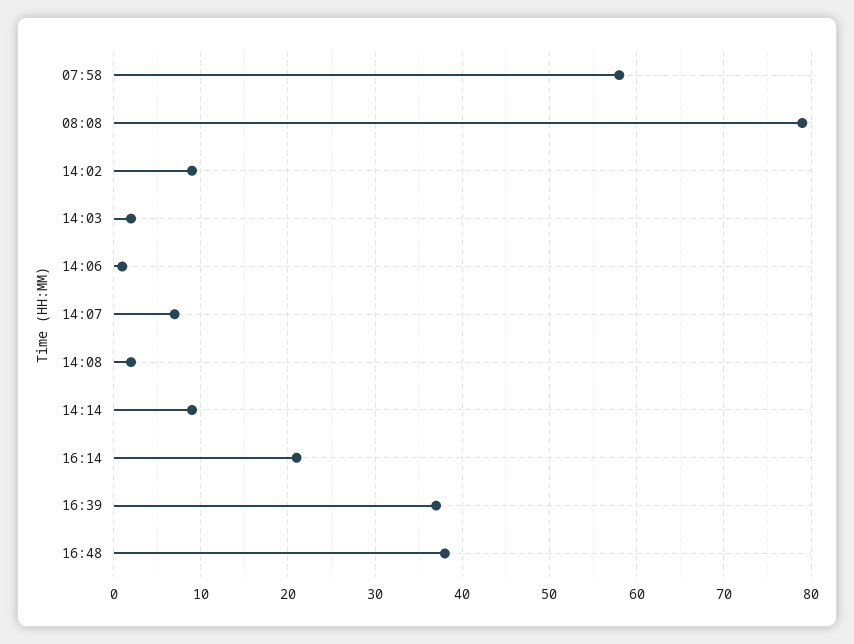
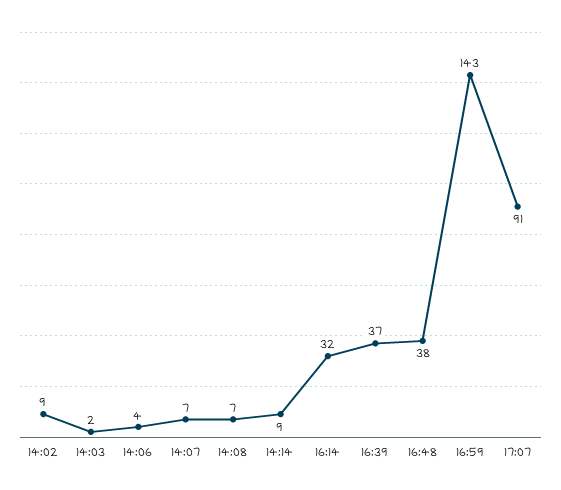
07:58: 58 -> none
08:08: 79 -> none
14:06: 1 -> 4
14:08: 2 -> 7
16:14: 21 -> 32
16:59: none -> 143
17:07: none -> 91

